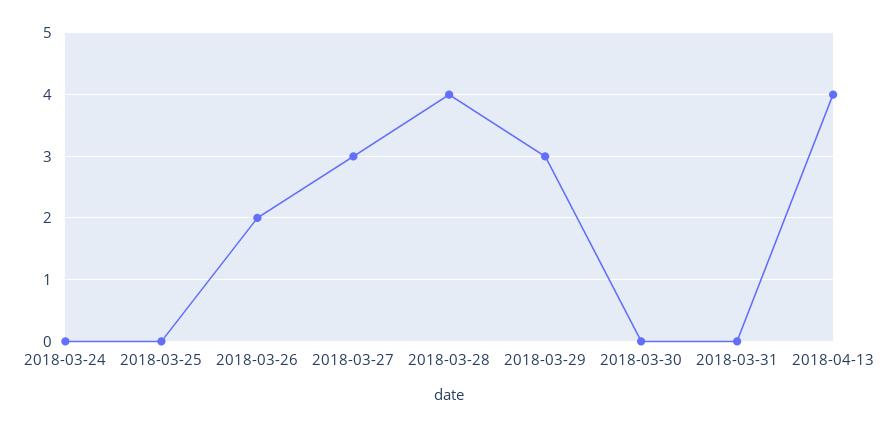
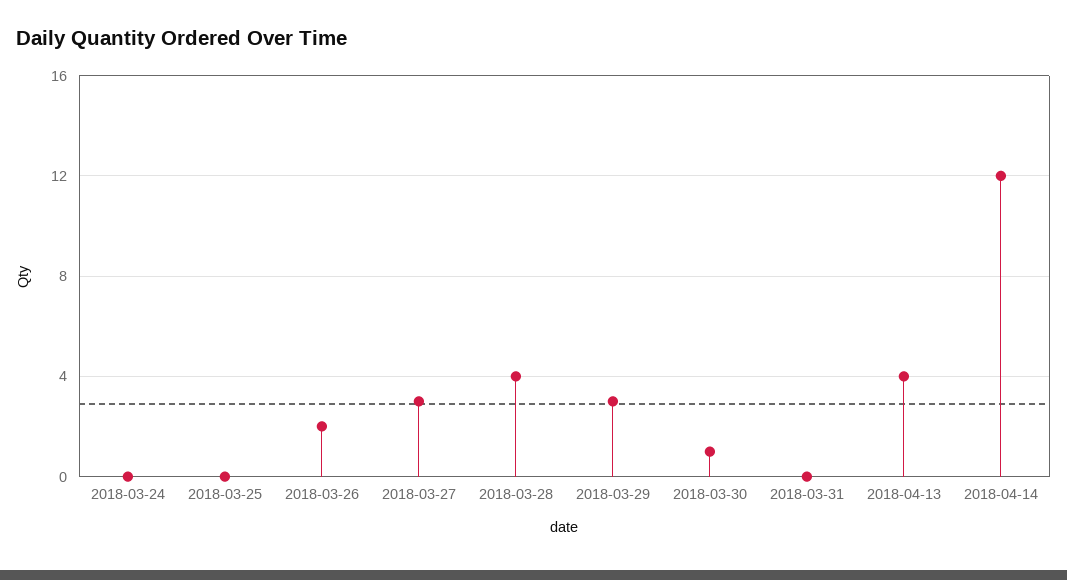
2018-03-30: 0 -> 1
2018-04-14: none -> 12

